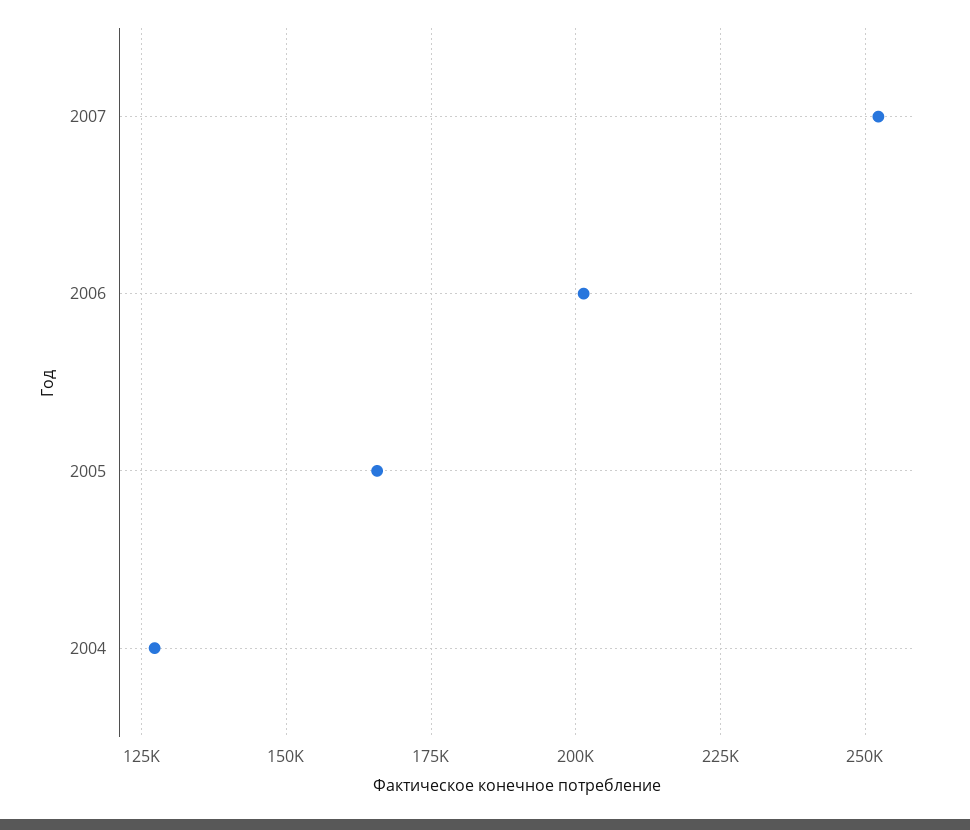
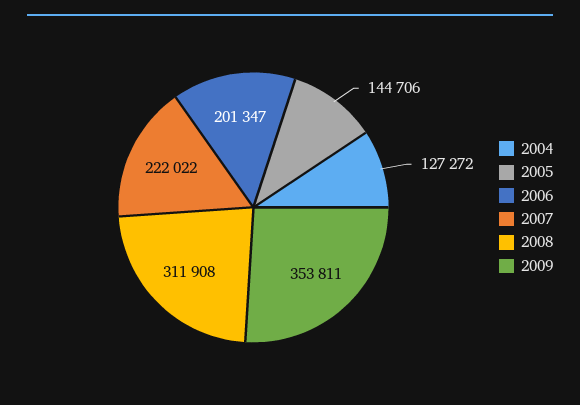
2007: 252500 -> 222022
2005: 165000 -> 144706
2008: none -> 311908
2009: none -> 353811

